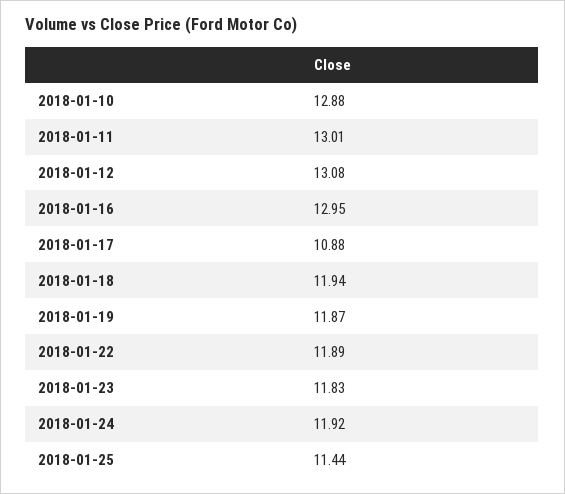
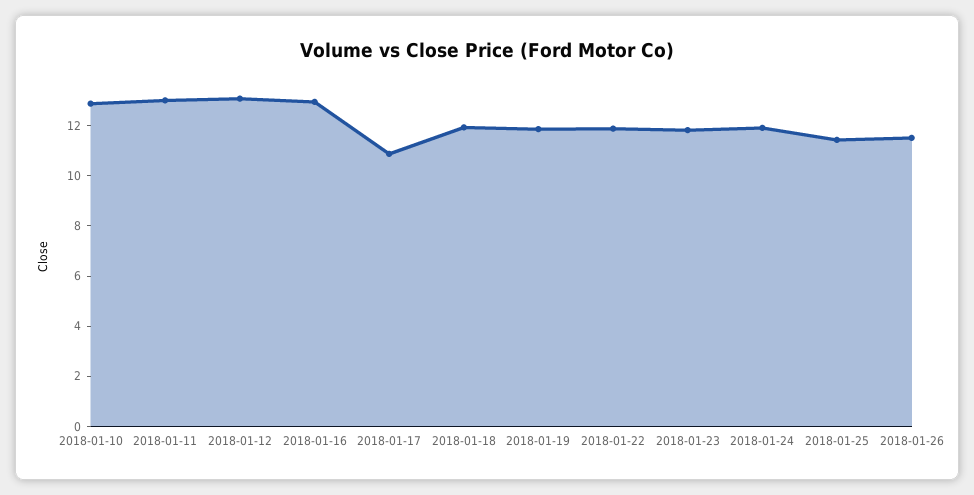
2018-01-26: none -> 11.5

